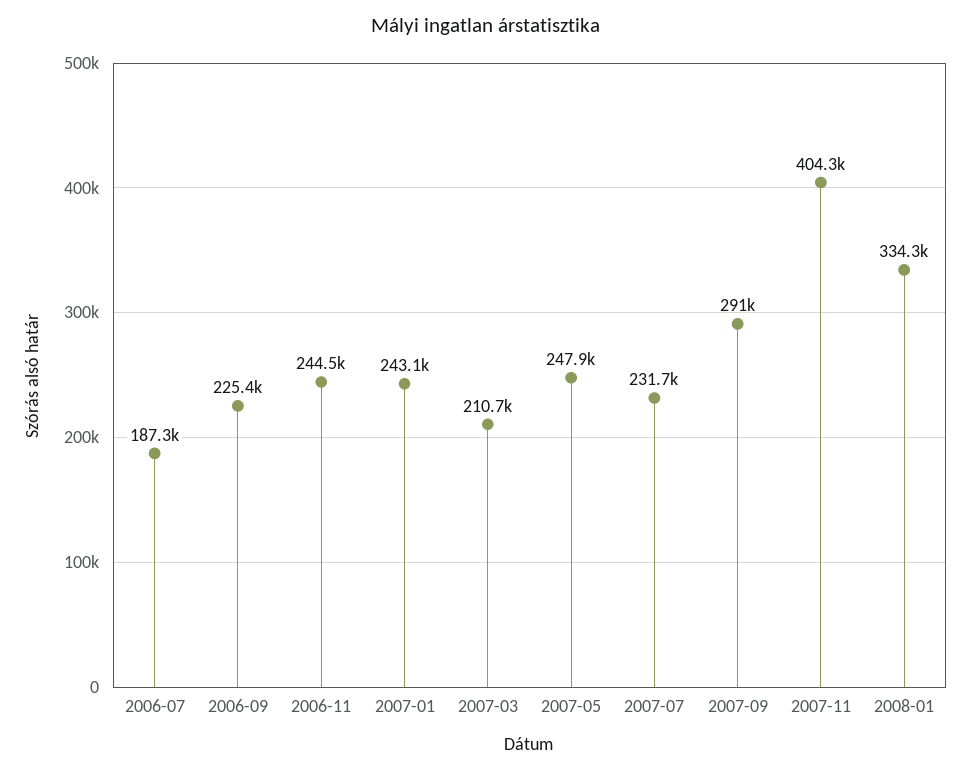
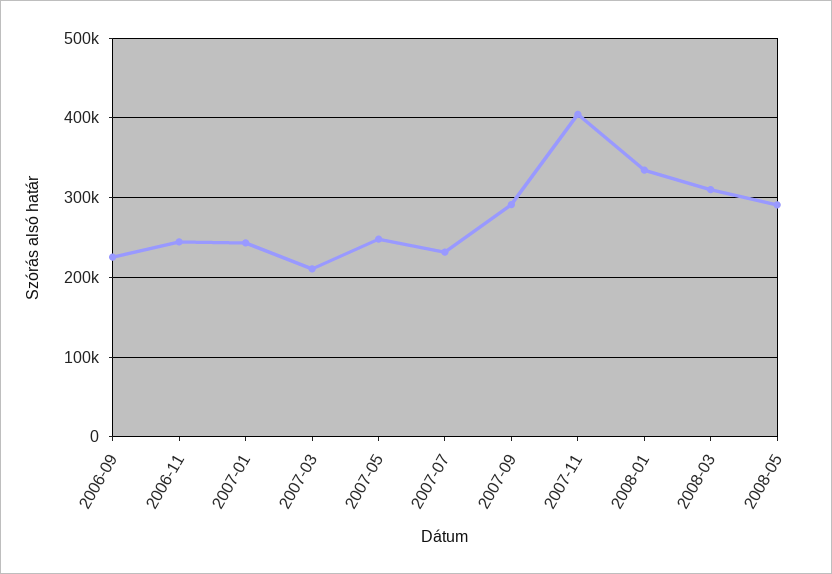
2006-07: 187300 -> none
2008-03: none -> 310000
2008-05: none -> 290000

